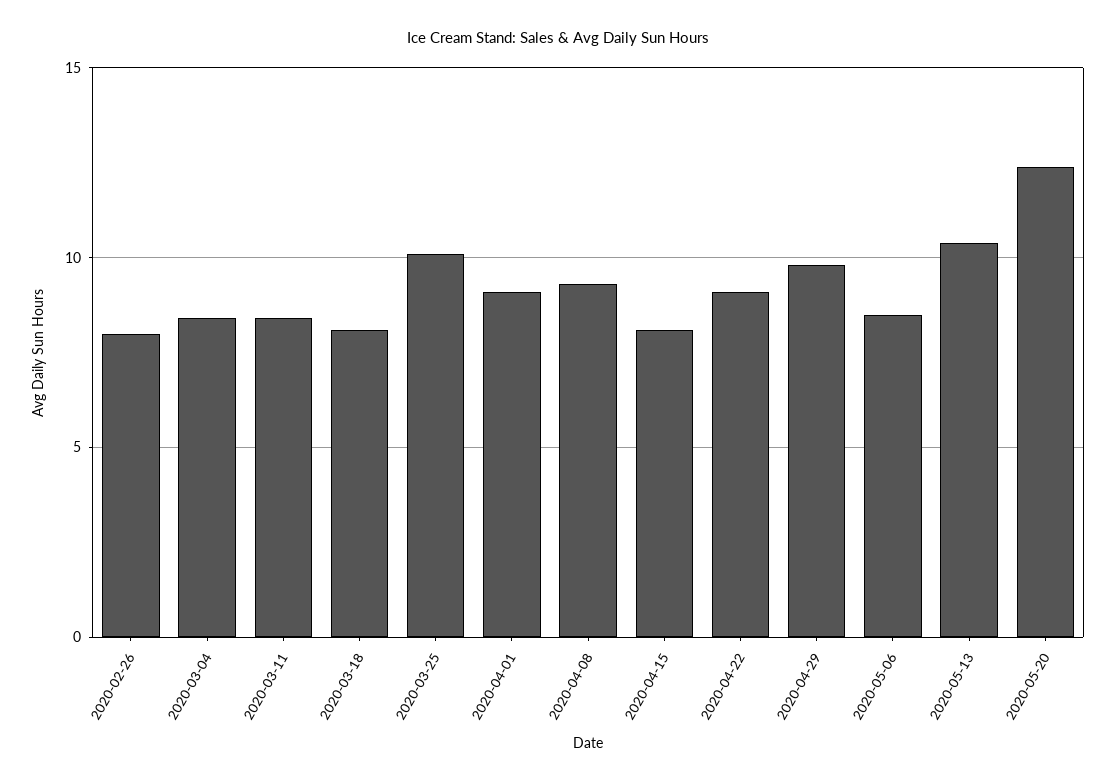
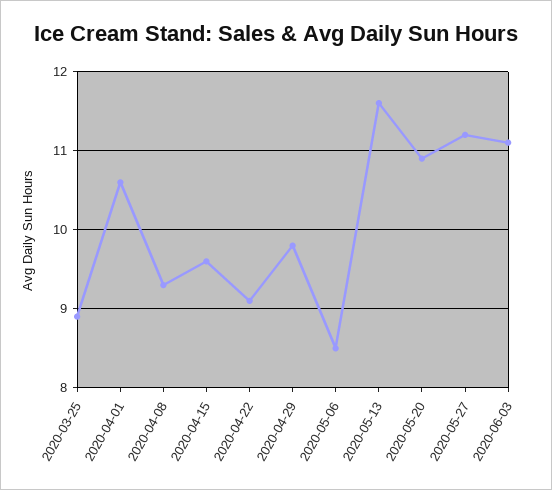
2020-02-26: 8 -> none
2020-03-04: 8.5 -> none
2020-03-11: 8.5 -> none
2020-03-18: 8 -> none
2020-03-25: 10 -> 8.9
2020-04-01: 9 -> 10.6
2020-04-15: 8 -> 9.6
2020-05-13: 10.5 -> 11.6
2020-05-20: 12.5 -> 10.9
2020-05-27: none -> 11.2
2020-06-03: none -> 11.1

